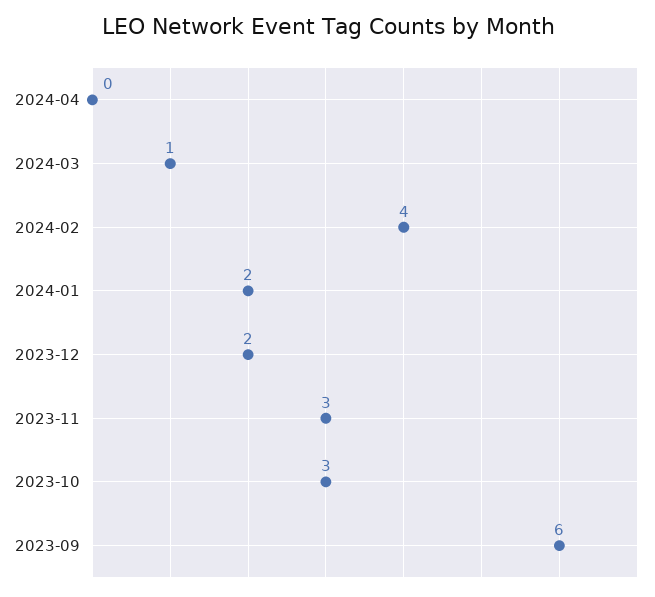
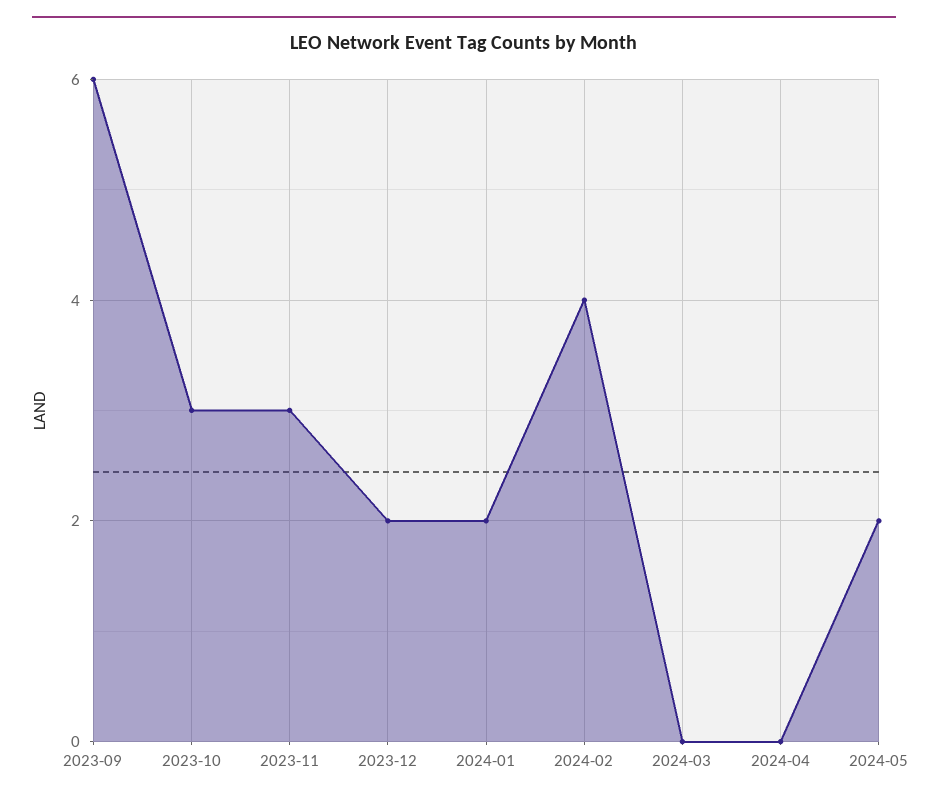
2024-03: 1 -> 0
2024-05: none -> 2

